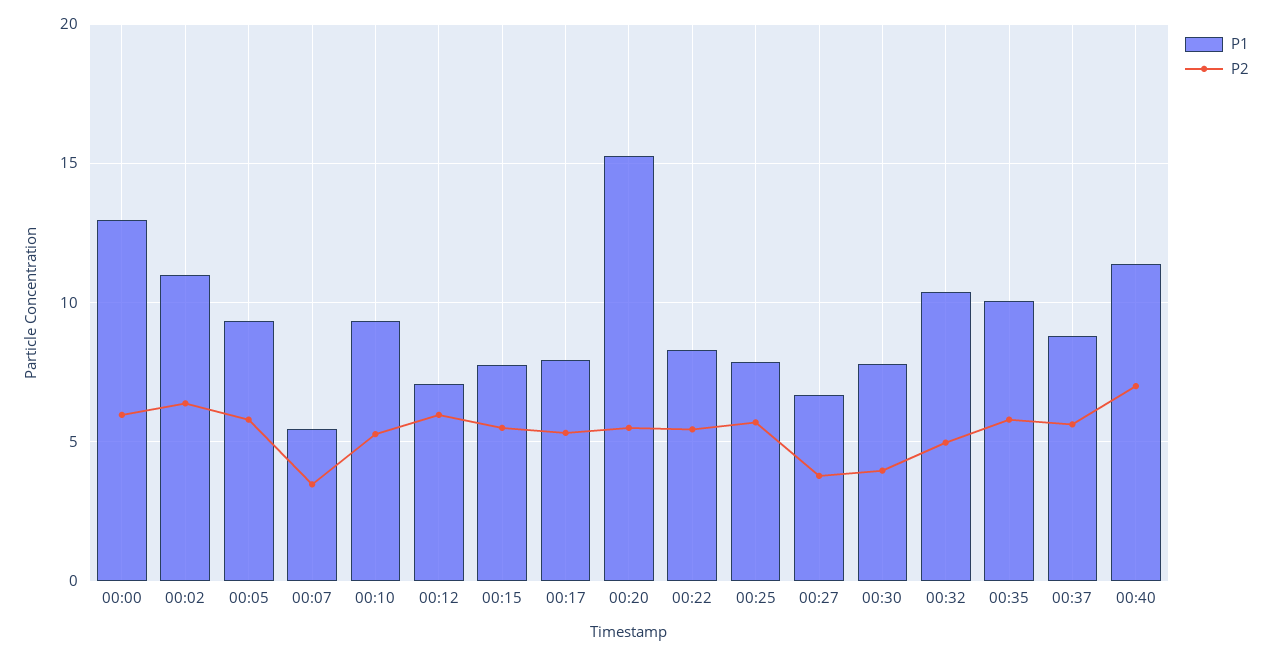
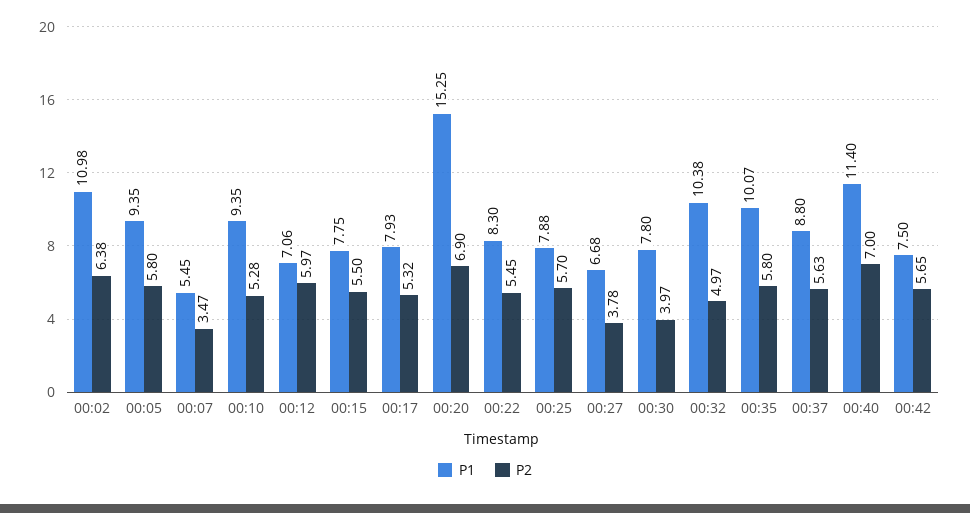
P1, 00:00: 13 -> none
P2, 00:00: 6 -> none
P2, 00:20: 5.5 -> 6.9
P1, 00:42: none -> 7.5
P2, 00:42: none -> 5.65

